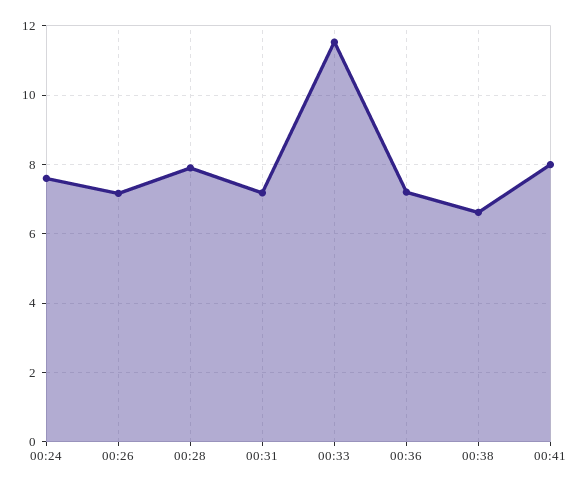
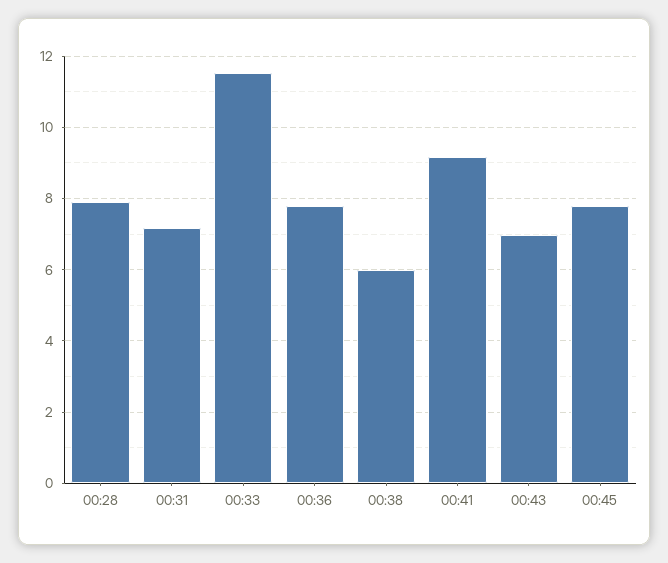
00:24: 7.6 -> none
00:26: 7.2 -> none
00:36: 7.2 -> 7.8
00:38: 6.6 -> 6
00:41: 8 -> 9.2
00:43: none -> 7
00:45: none -> 7.8

